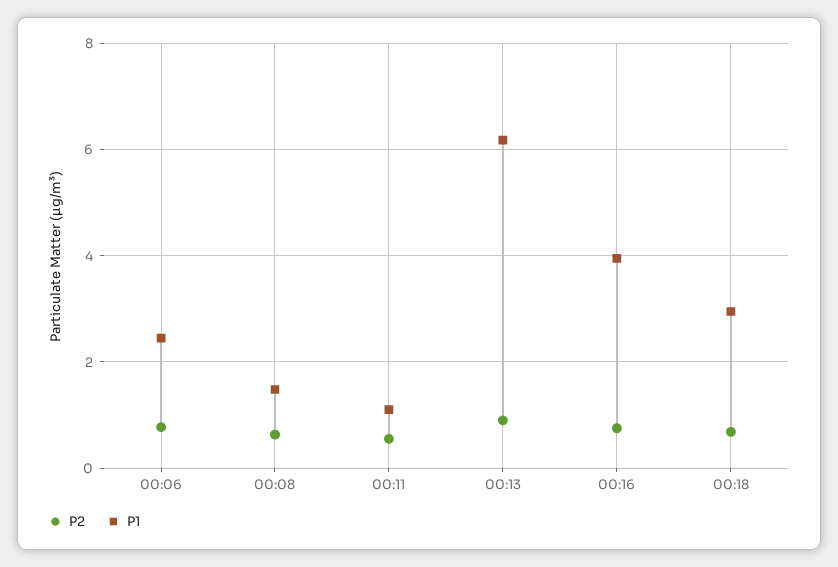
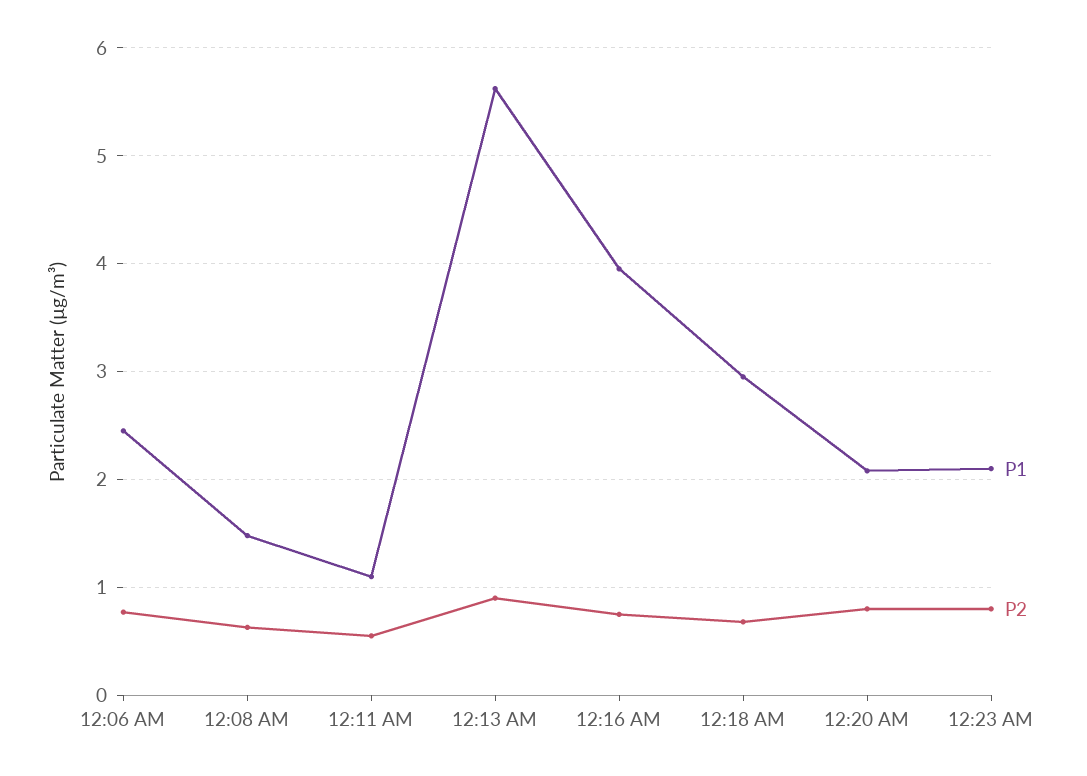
P1, 00:13: 6.2 -> 5.6
P1, 12:20 AM: none -> 2.1
P2, 12:20 AM: none -> 0.8
P1, 12:23 AM: none -> 2.1
P2, 12:23 AM: none -> 0.8

